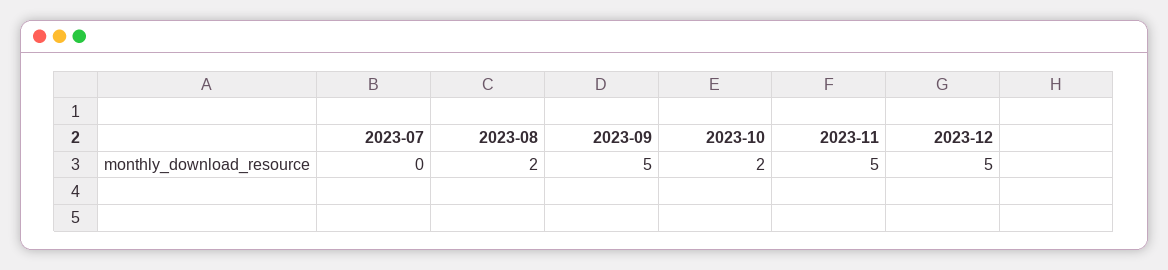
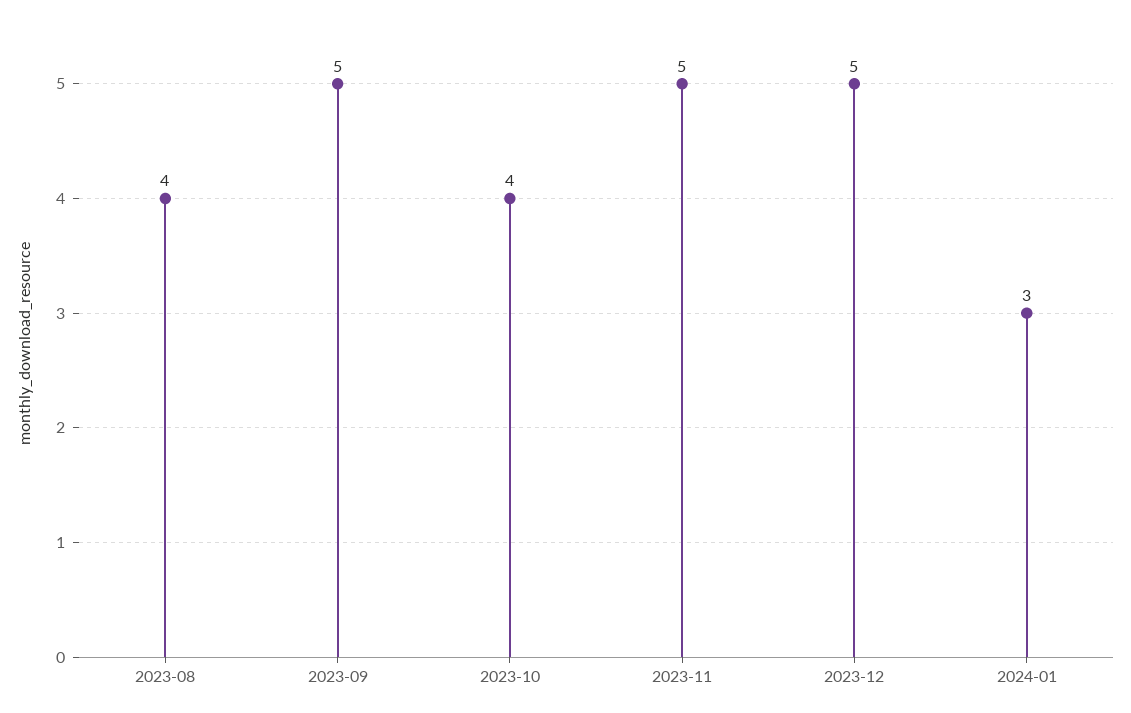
2023-07: 0 -> none
2023-08: 2 -> 4
2023-10: 2 -> 4
2024-01: none -> 3

